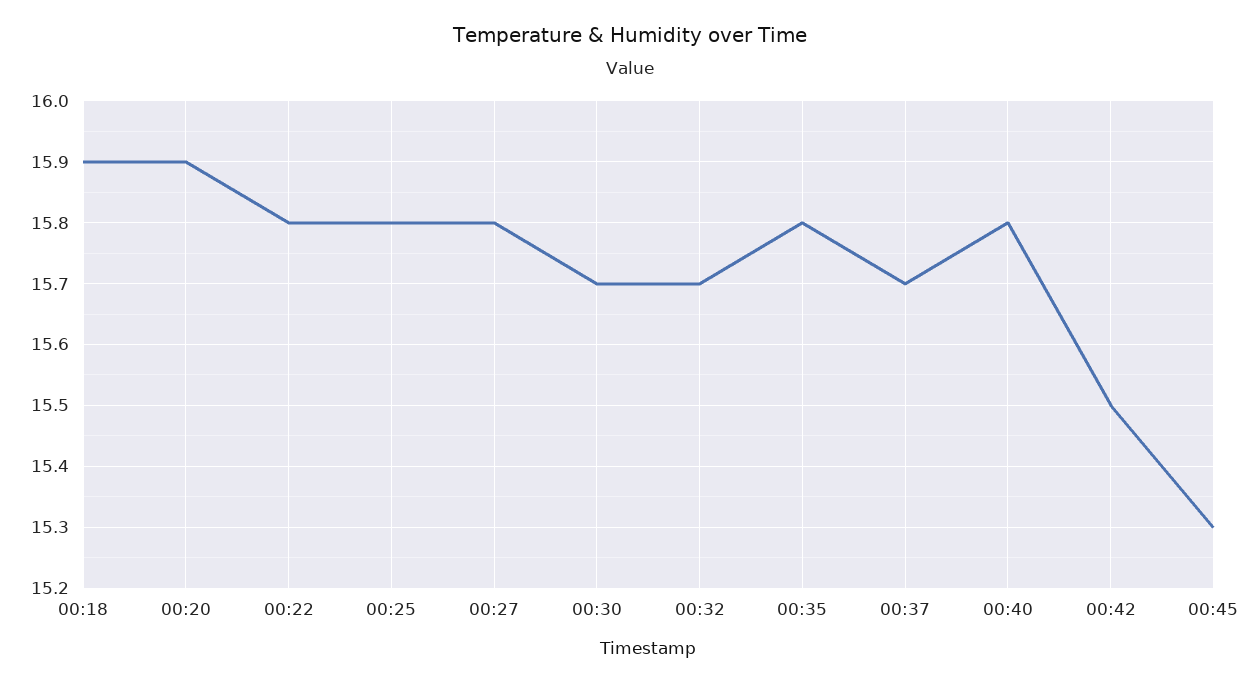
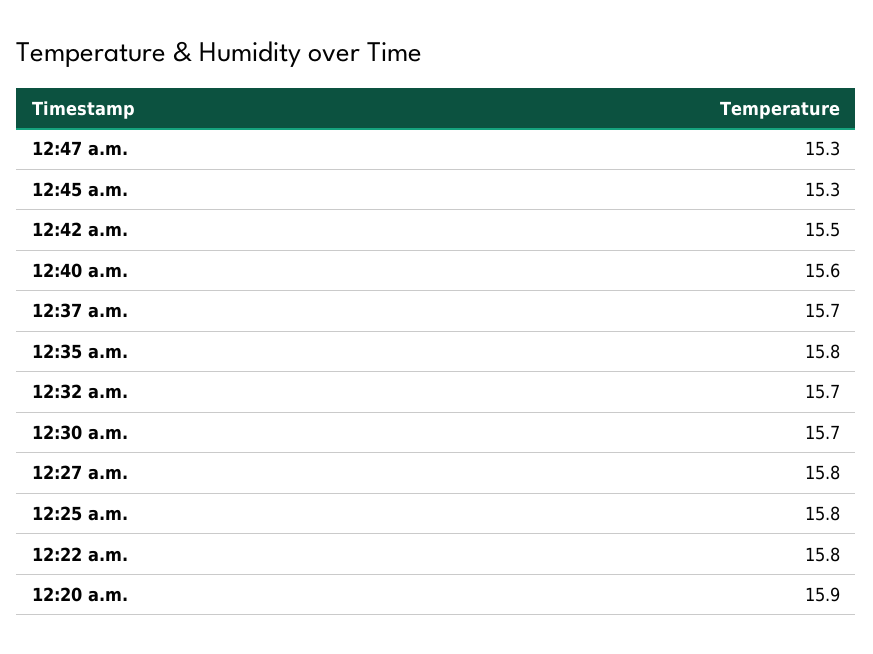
00:18: 15.9 -> none
00:40: 15.8 -> 15.6
12:47 a.m.: none -> 15.3

